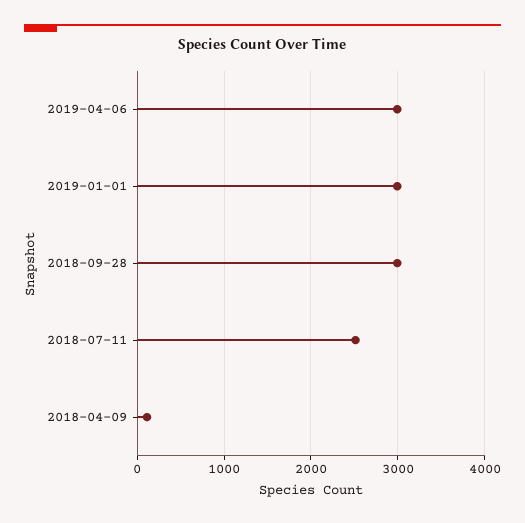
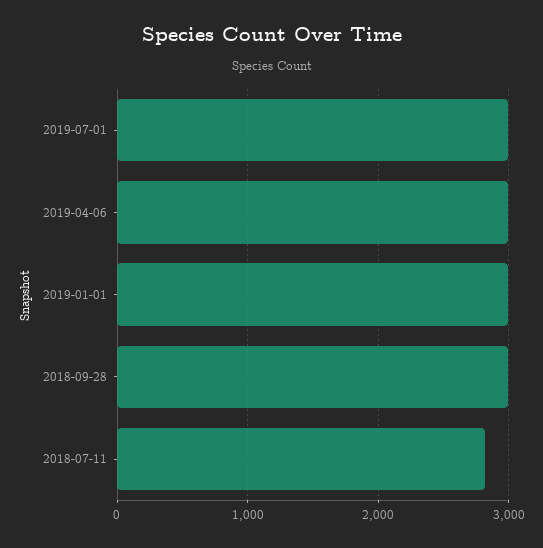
2018-07-11: 2500 -> 2800
2018-04-09: 100 -> none
2019-07-01: none -> 3000

